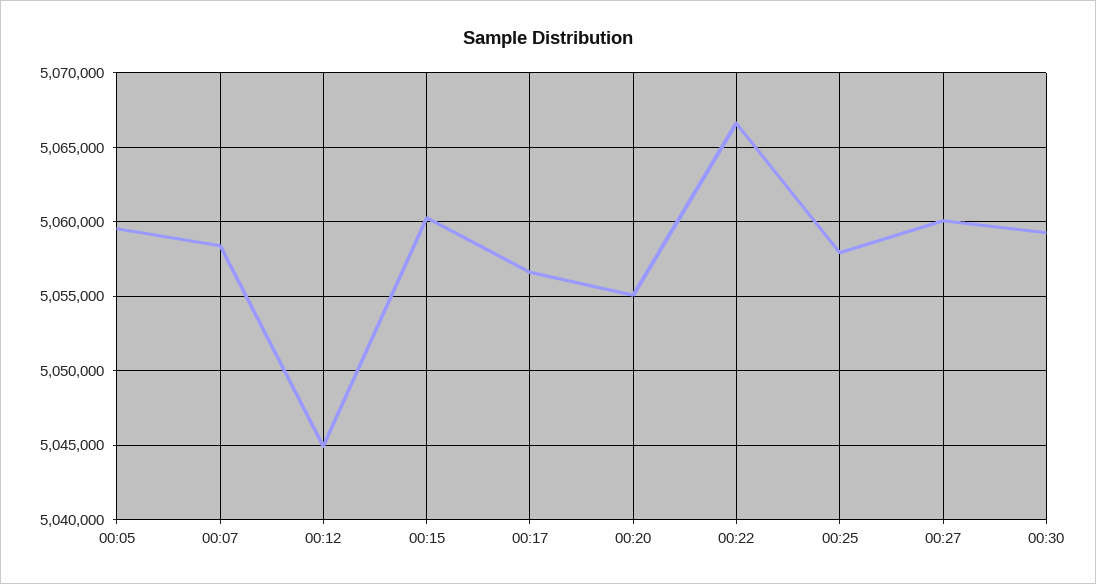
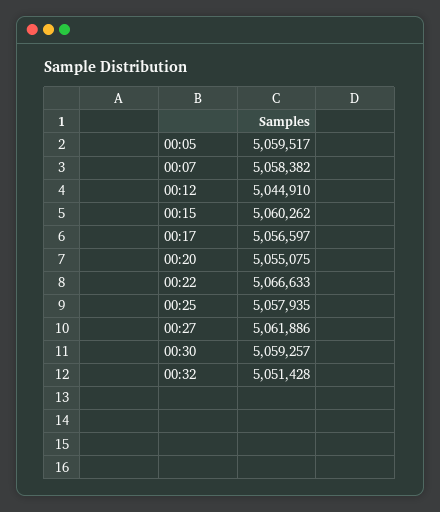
00:27: 5060000 -> 5061886
00:32: none -> 5051428

